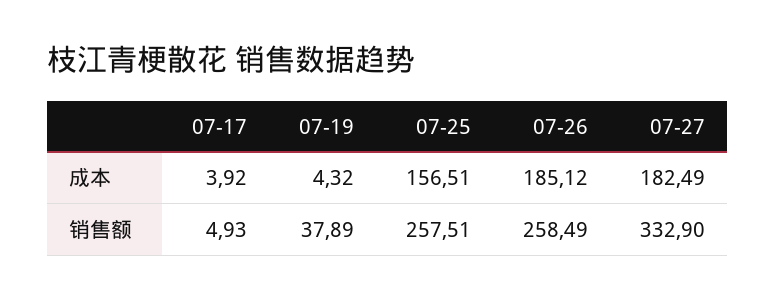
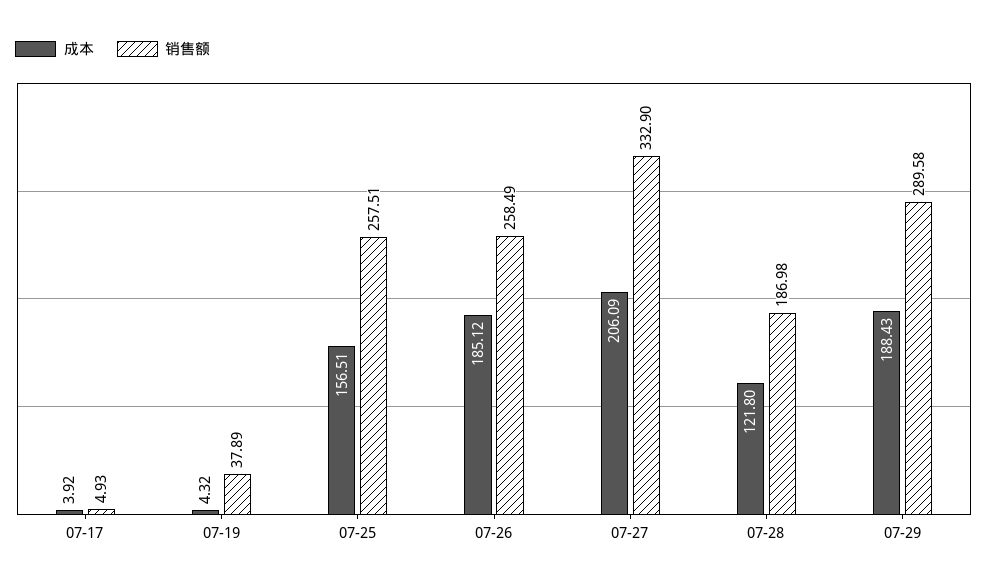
成本, 07-27: 182.49 -> 206.09
成本, 07-28: none -> 121.8
销售额, 07-28: none -> 186.98
成本, 07-29: none -> 188.43
销售额, 07-29: none -> 289.58

